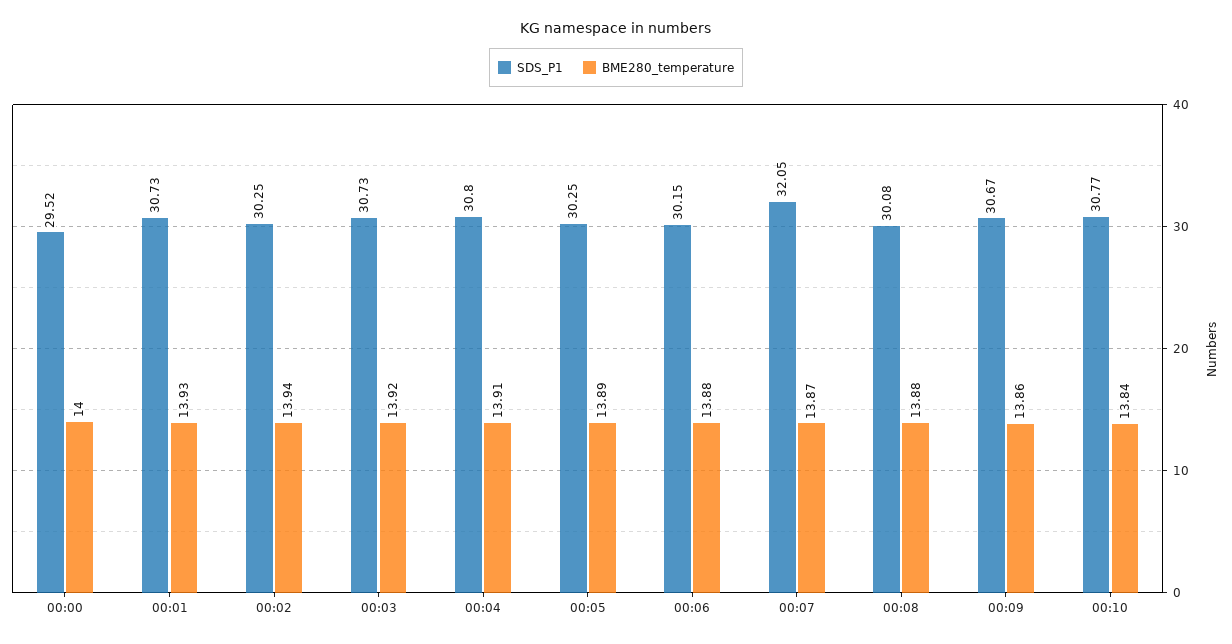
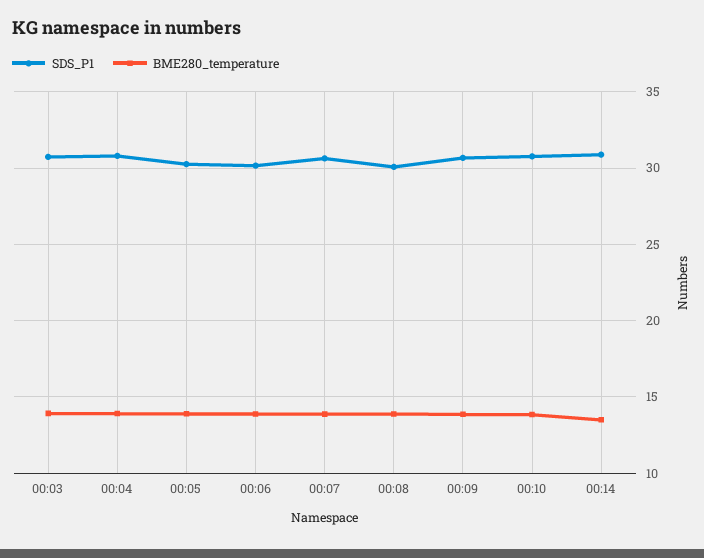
SDS_P1, 00:00: 29.52 -> none
BME280_temperature, 00:00: 14 -> none
SDS_P1, 00:01: 30.73 -> none
BME280_temperature, 00:01: 13.93 -> none
SDS_P1, 00:02: 30.25 -> none
BME280_temperature, 00:02: 13.94 -> none
SDS_P1, 00:07: 32.05 -> 30.5
SDS_P1, 00:14: none -> 31
BME280_temperature, 00:14: none -> 13.5

